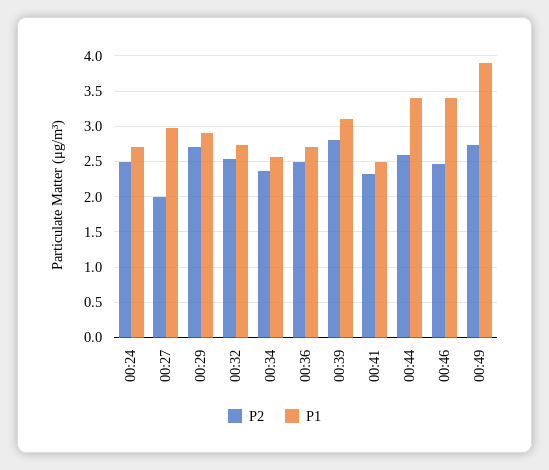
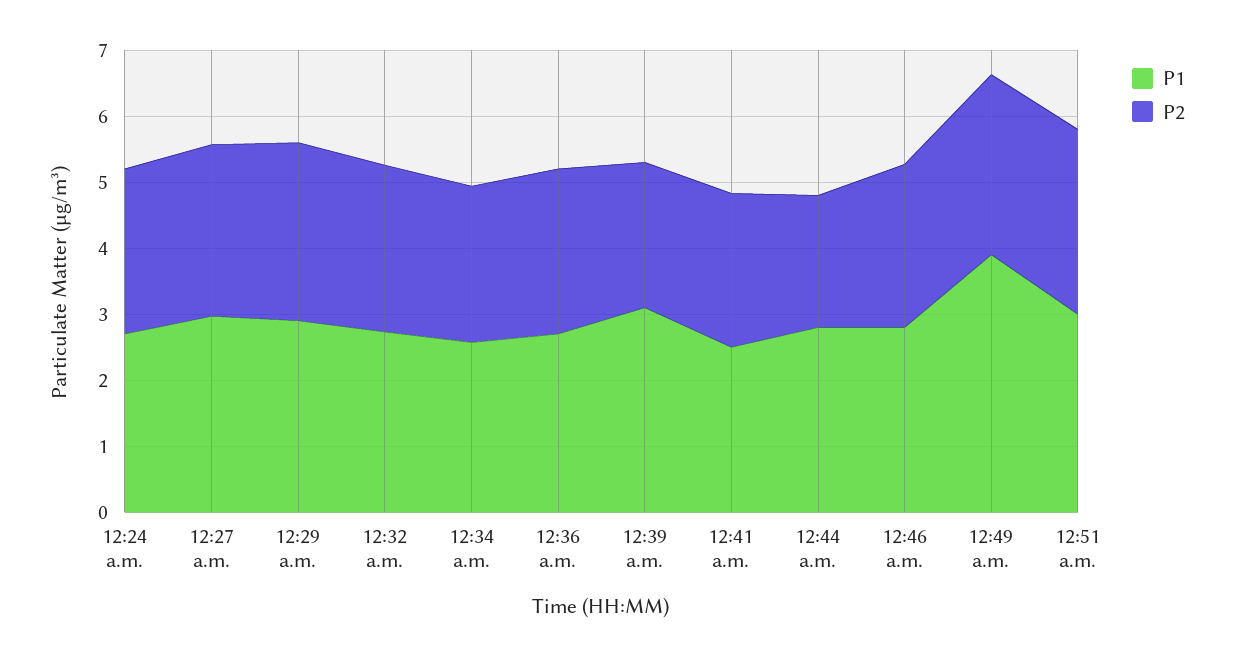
P2, 00:27: 2 -> 2.6
P2, 00:39: 2.8 -> 2.2
P2, 00:44: 2.6 -> 2
P1, 00:44: 3.4 -> 2.8
P1, 00:46: 3.4 -> 2.8
P1, 12:51 a.m.: none -> 3
P2, 12:51 a.m.: none -> 2.8

